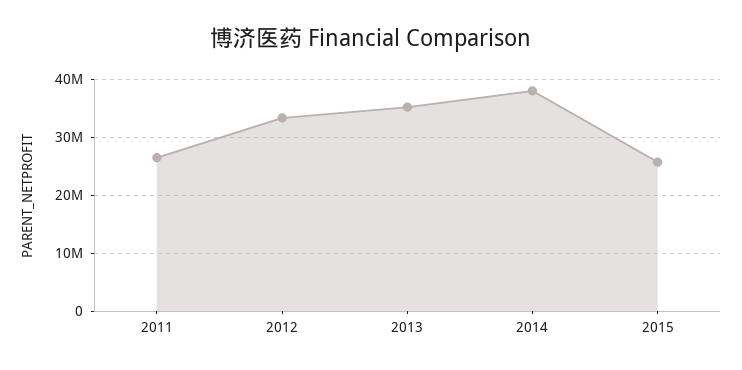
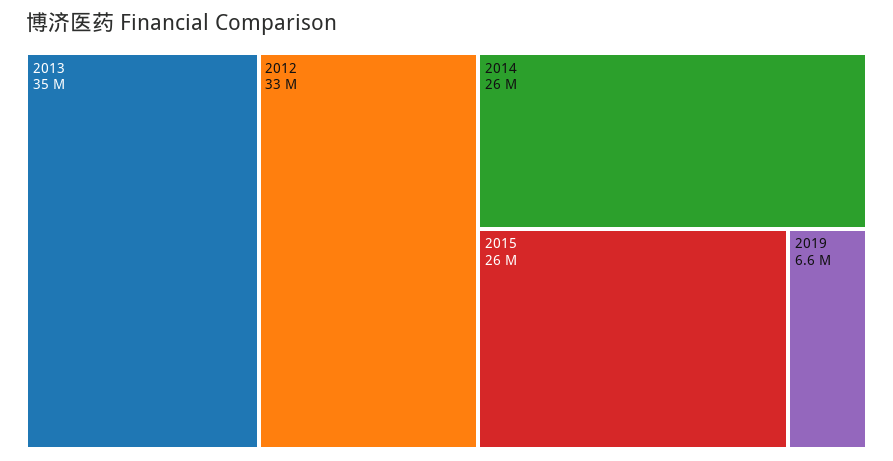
2011: 26000000 -> none
2014: 38000000 -> 26000000
2019: none -> 6600000

